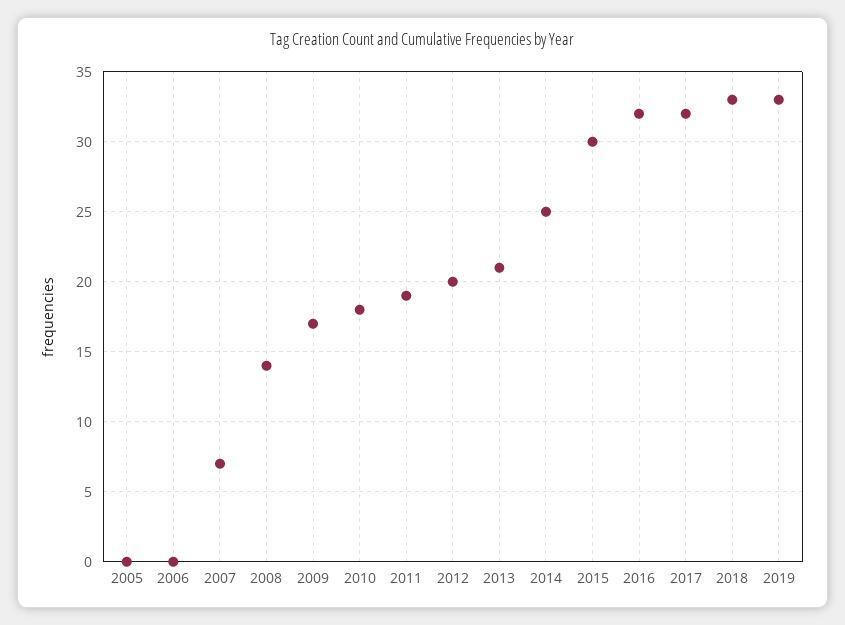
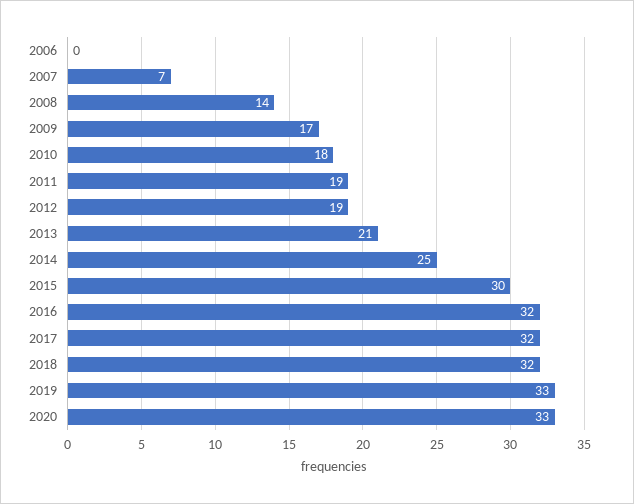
2005: 0 -> none
2012: 20 -> 19
2018: 33 -> 32
2020: none -> 33

